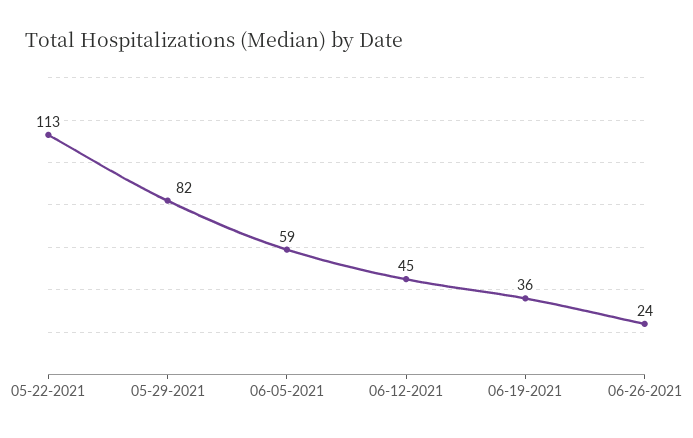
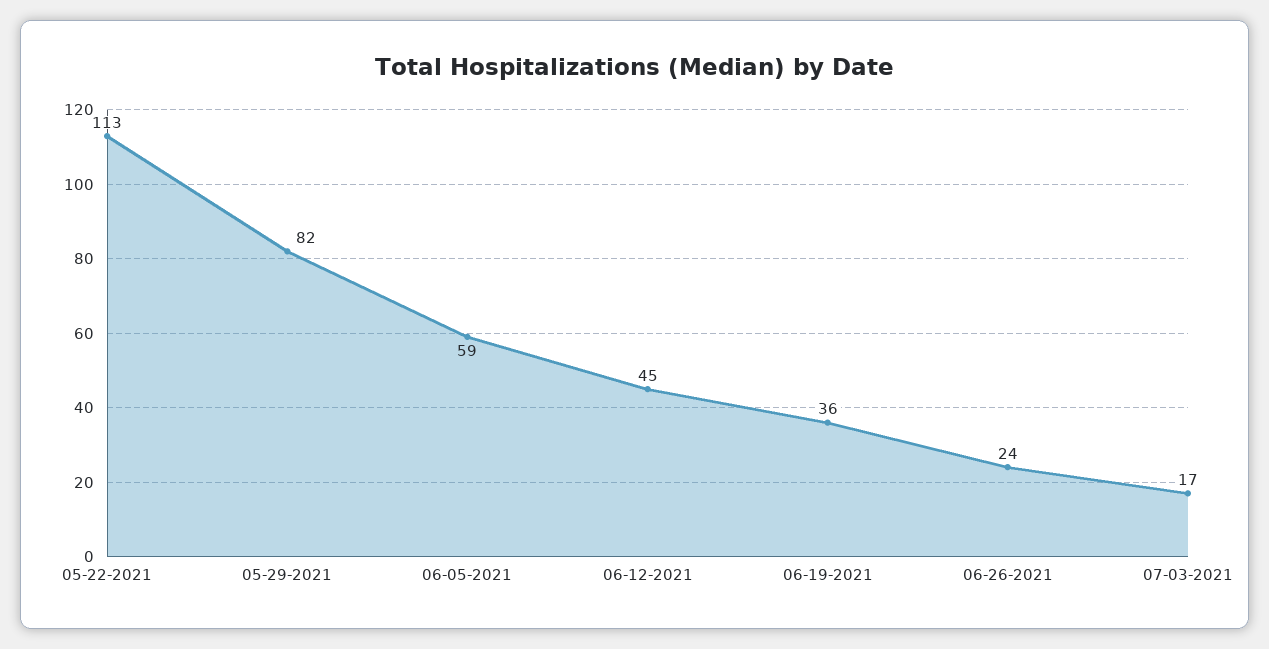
07-03-2021: none -> 17

